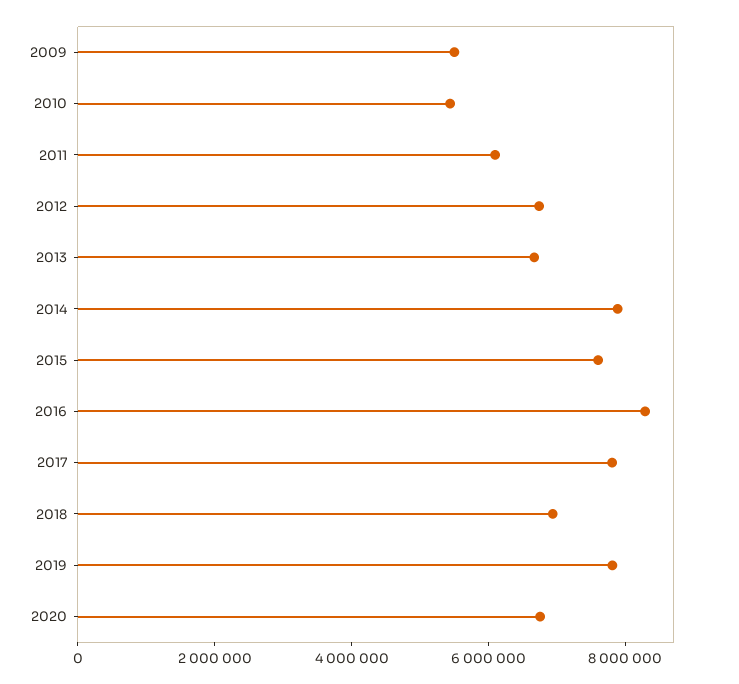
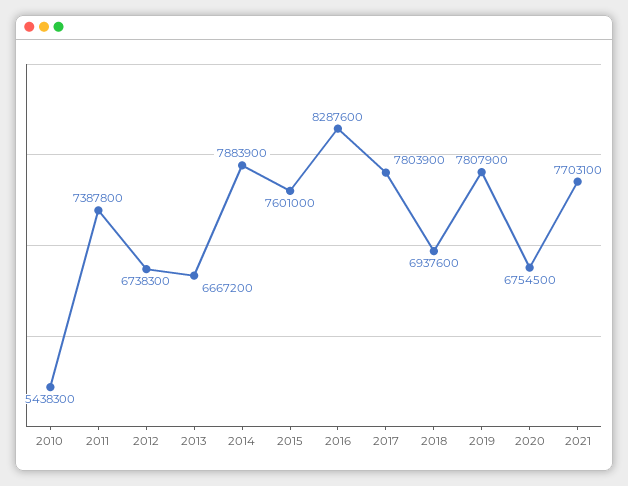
2009: 5500000 -> none
2011: 6000000 -> 7387800
2021: none -> 7703100

